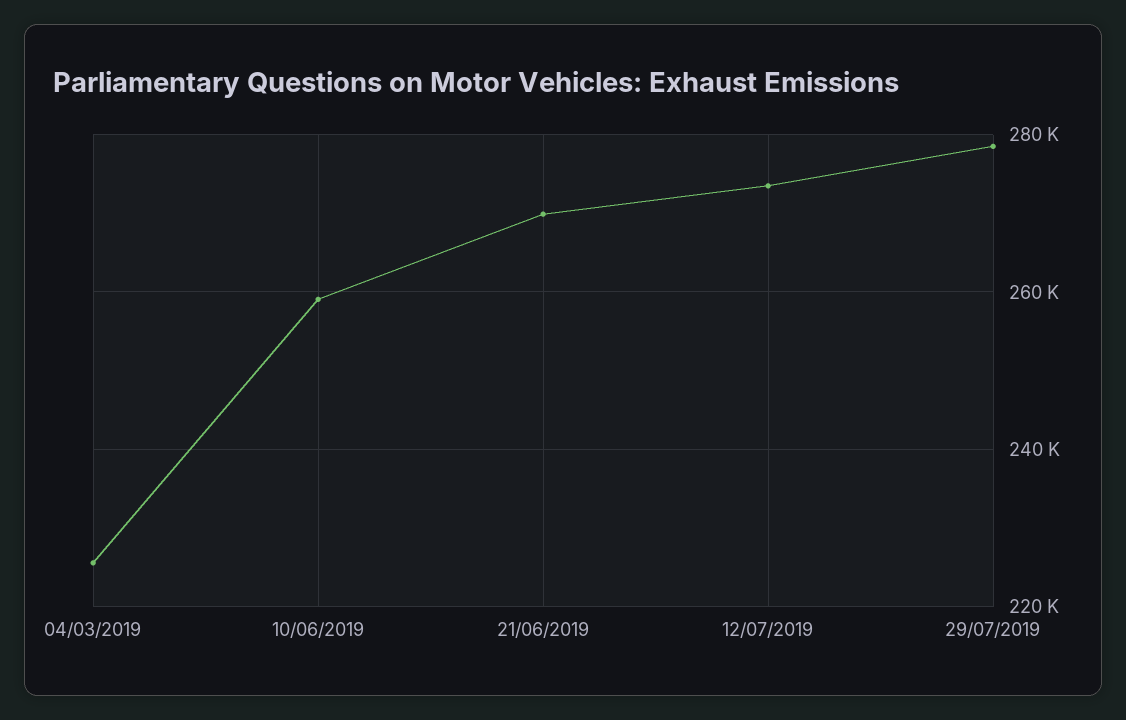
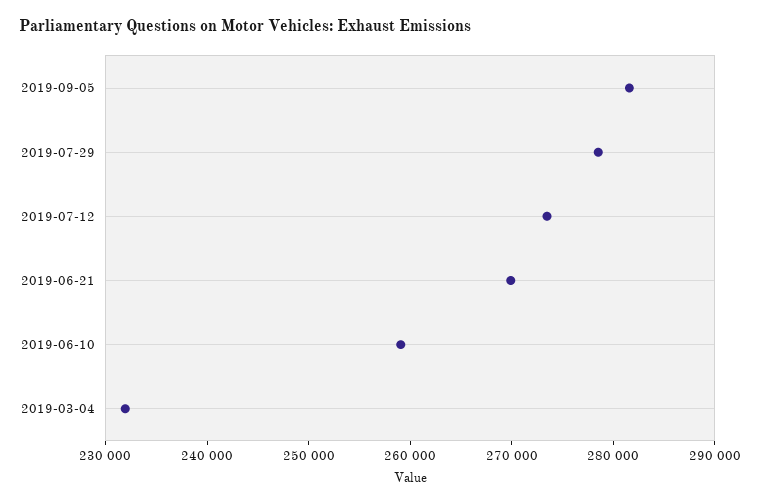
04/03/2019: 226000 -> 232000
2019-09-05: none -> 282000

